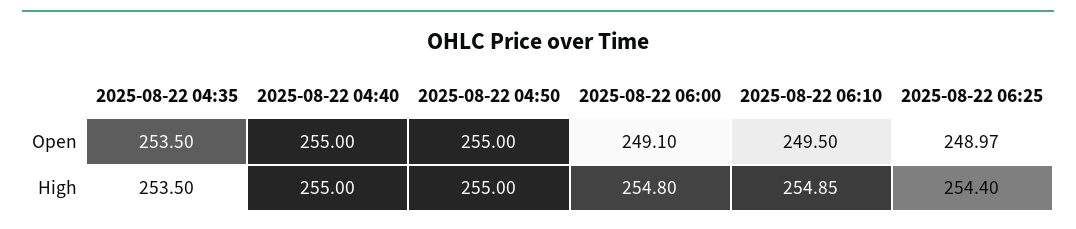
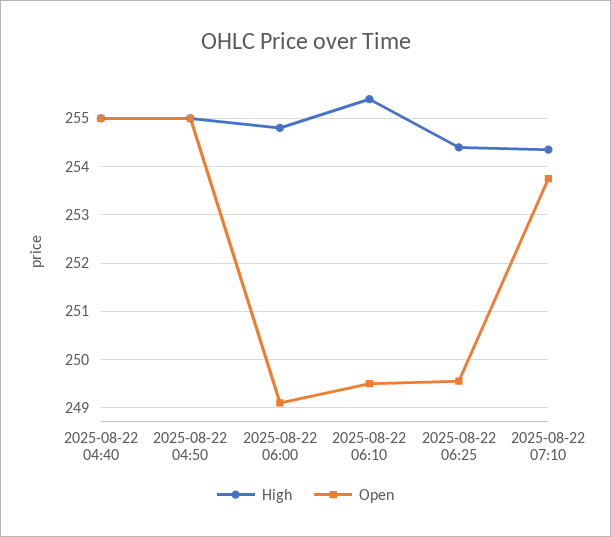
Open, 2025-08-22 04:35: 253.5 -> none
Open, 2025-08-22 06:25: 248.97 -> 249.6
High, 2025-08-22 04:35: 253.5 -> none
High, 2025-08-22 06:10: 254.85 -> 255.4
High, 2025-08-22 07:10: none -> 254.4
Open, 2025-08-22 07:10: none -> 253.8

